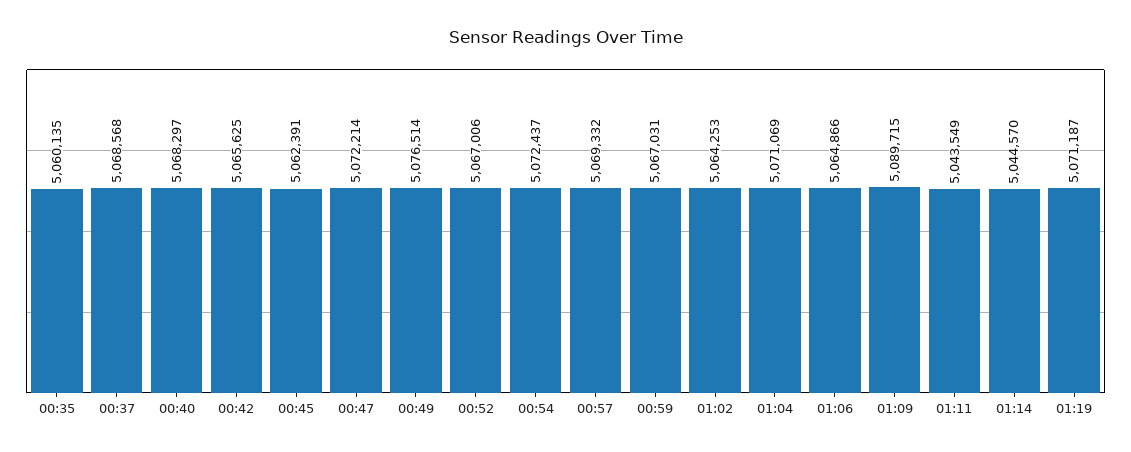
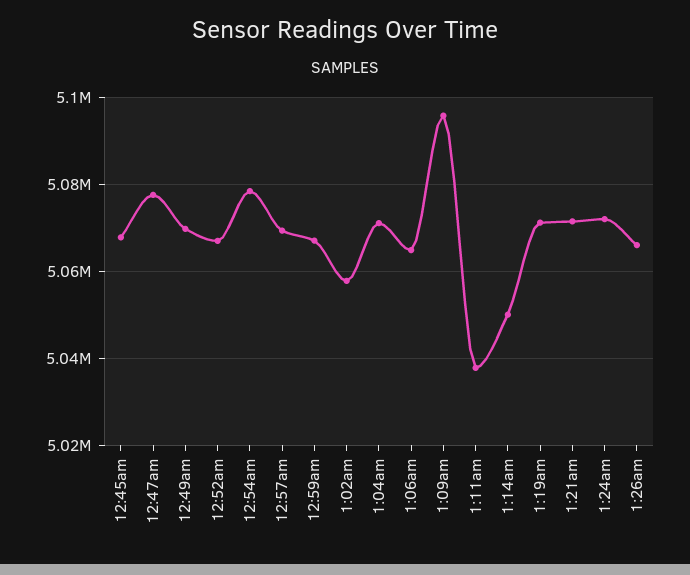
00:35: 5060135 -> none
00:37: 5068568 -> none
00:40: 5068297 -> none
00:42: 5065625 -> none
00:45: 5062391 -> 5068000
00:47: 5072214 -> 5078000
00:49: 5076514 -> 5070000
00:54: 5072437 -> 5078000
01:02: 5064253 -> 5058000
01:09: 5089715 -> 5096000
01:11: 5043549 -> 5038000
01:14: 5044570 -> 5050000
1:21am: none -> 5072000
1:24am: none -> 5072000
1:26am: none -> 5066000

